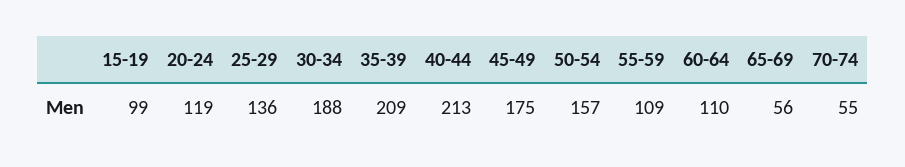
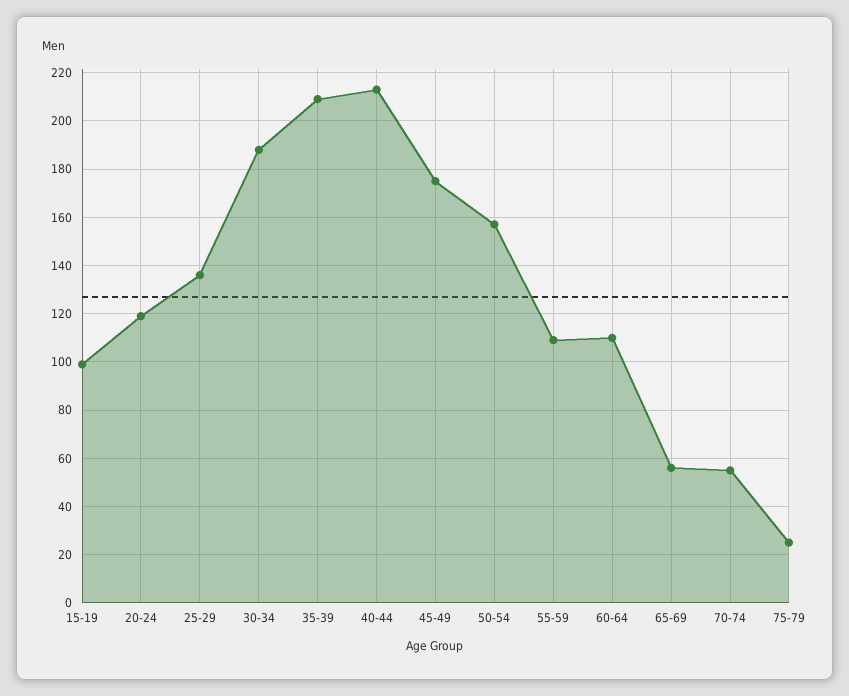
75-79: none -> 25

